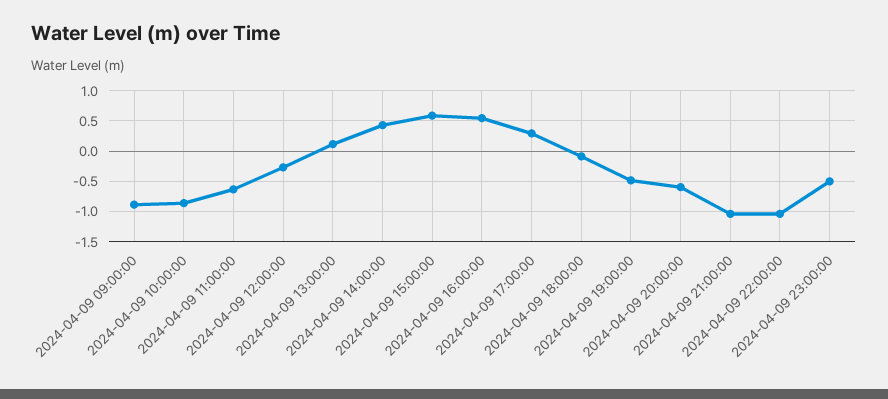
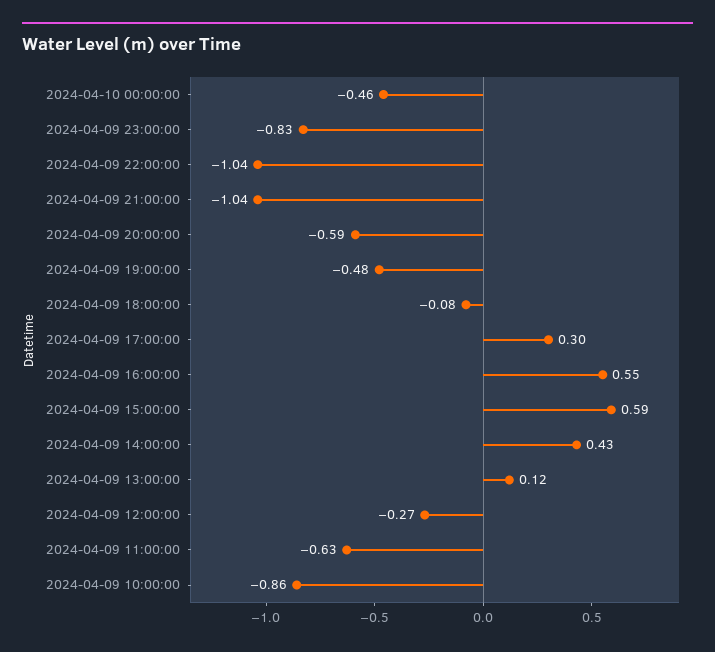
2024-04-09 09:00:00: -0.9 -> none
2024-04-09 23:00:00: -0.5 -> -0.83
2024-04-10 00:00:00: none -> -0.46

